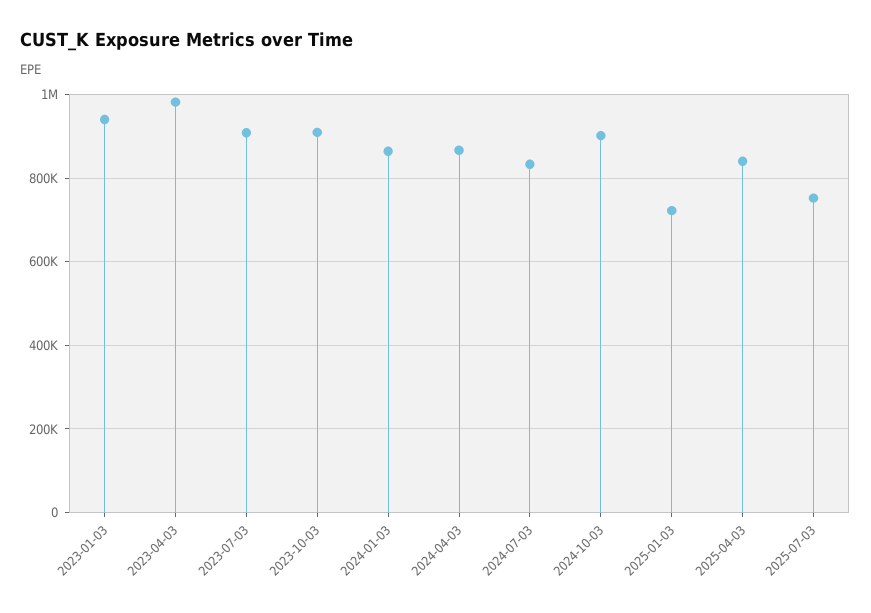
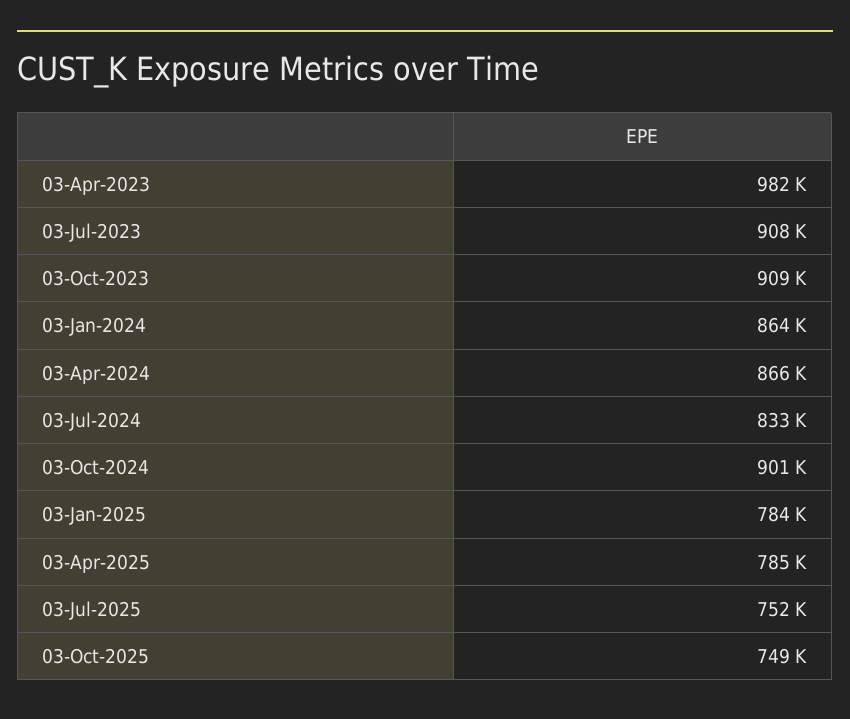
2023-01-03: 940000 -> none
2025-01-03: 720000 -> 784000
2025-04-03: 840000 -> 785000
03-Oct-2025: none -> 749000

